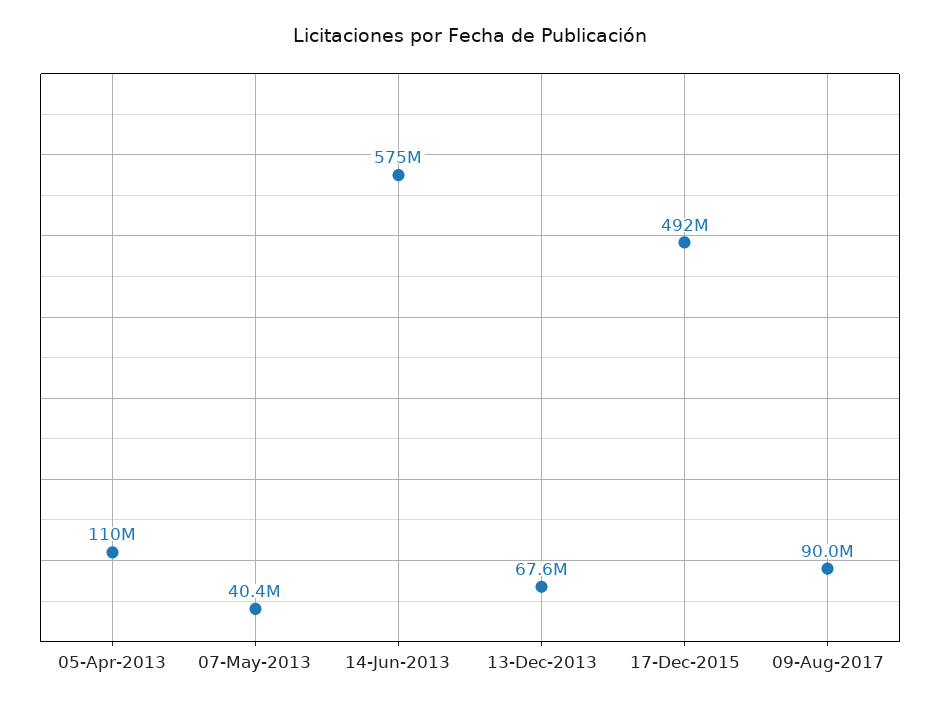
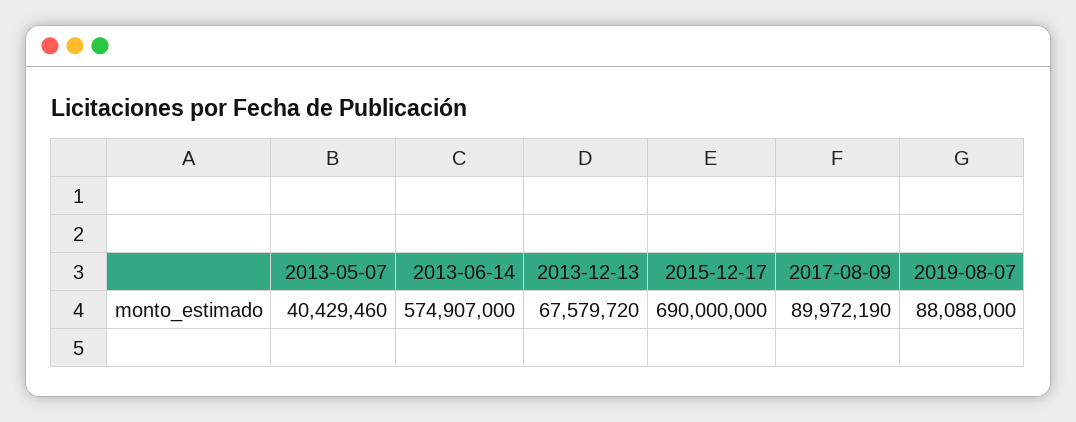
05-Apr-2013: 110000000 -> none
17-Dec-2015: 492000000 -> 690000000
2019-08-07: none -> 88088000

